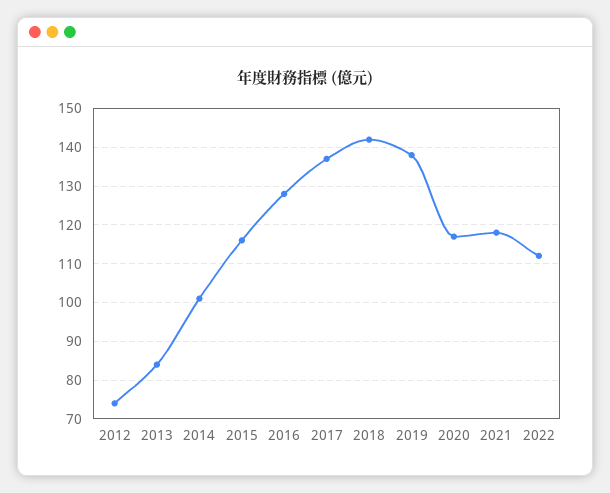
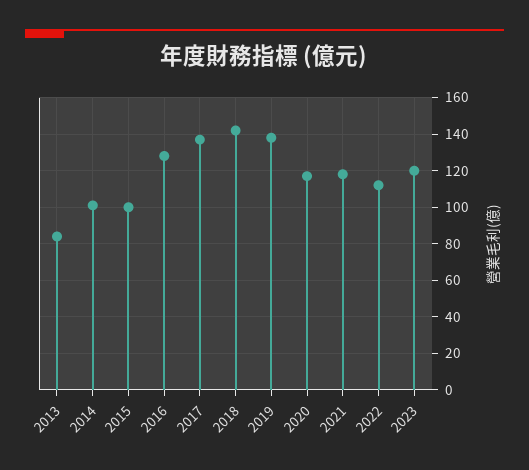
2012: 75 -> none
2015: 115 -> 100
2023: none -> 120

